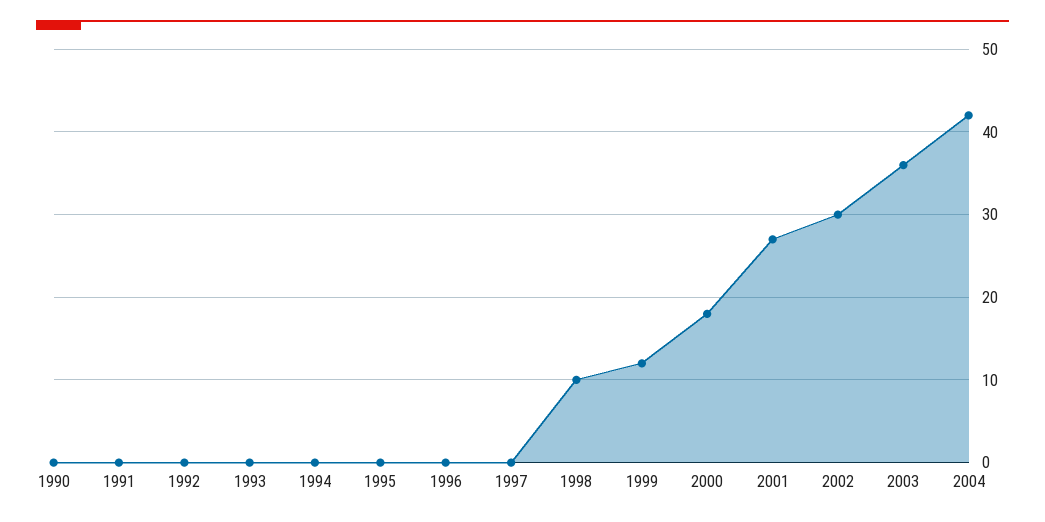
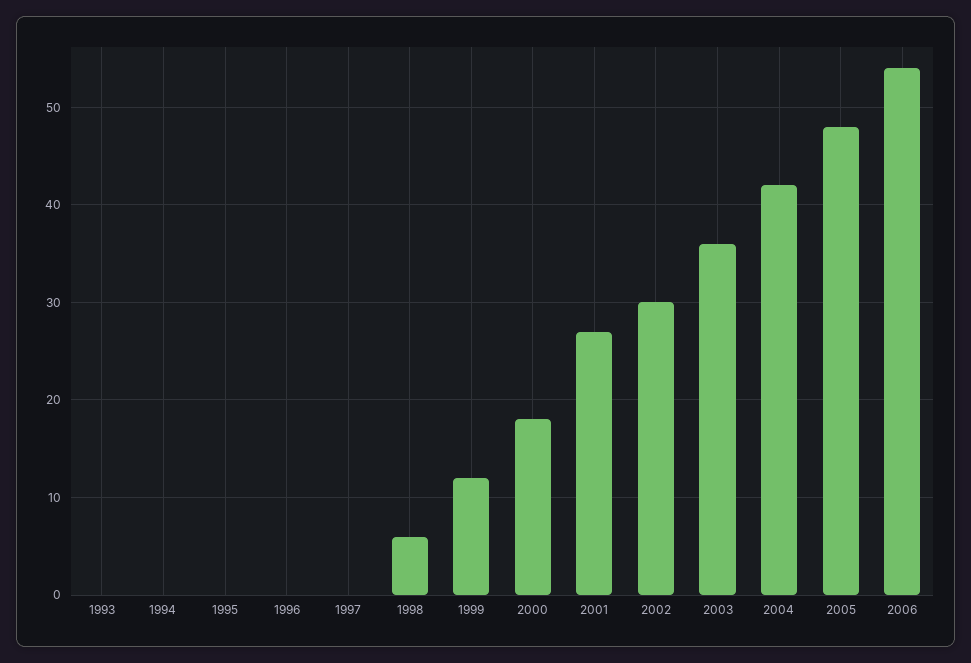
1990: 0 -> none
1991: 0 -> none
1992: 0 -> none
1998: 10 -> 6
2005: none -> 48
2006: none -> 54

